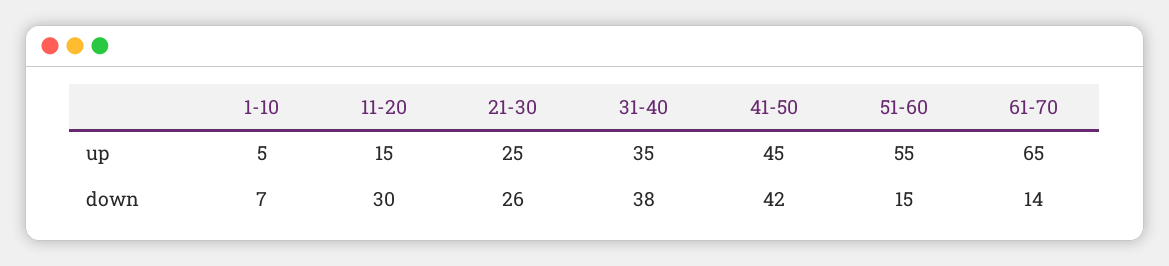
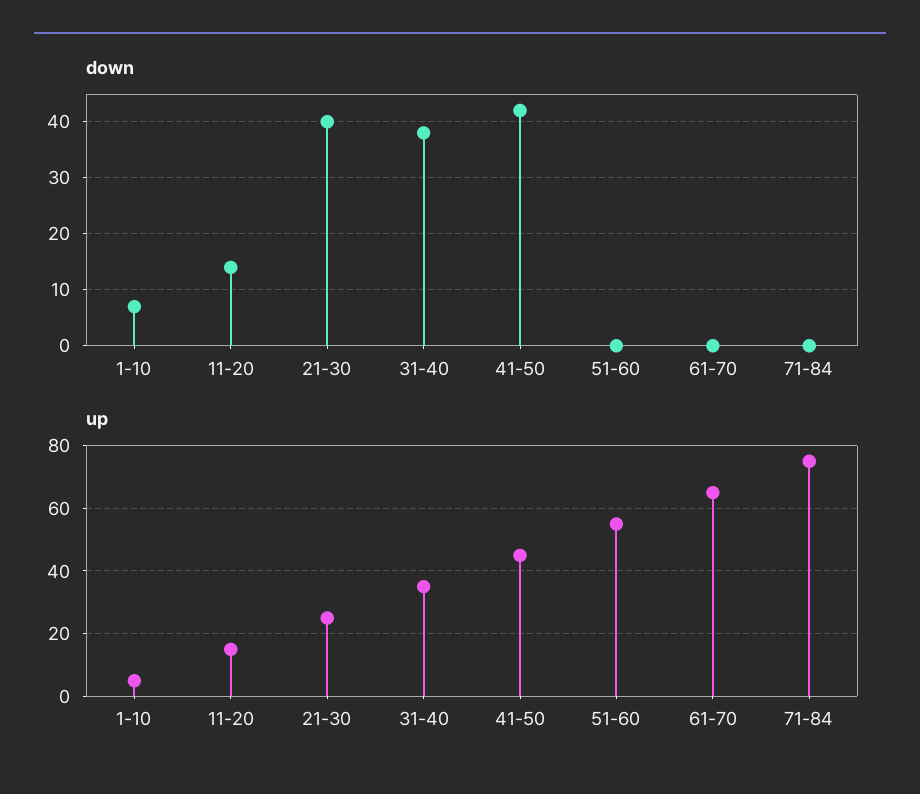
down, 11-20: 30 -> 15
down, 21-30: 26 -> 40
down, 51-60: 15 -> 0
down, 61-70: 14 -> 0
down, 71-84: none -> 0
up, 71-84: none -> 75

